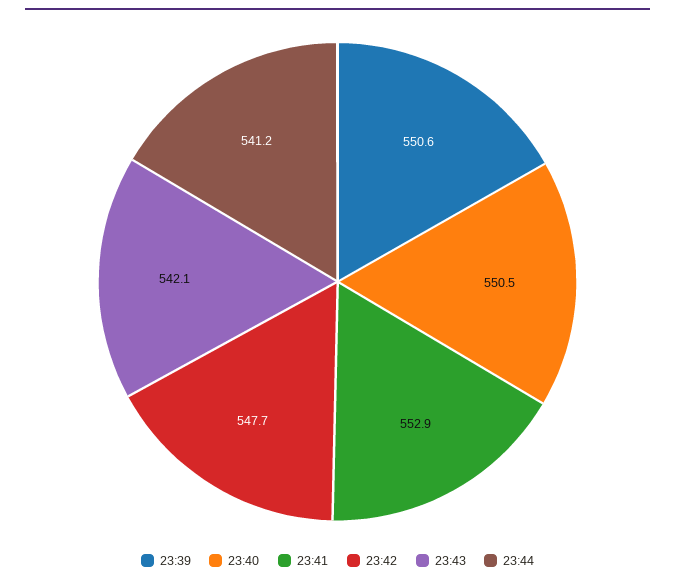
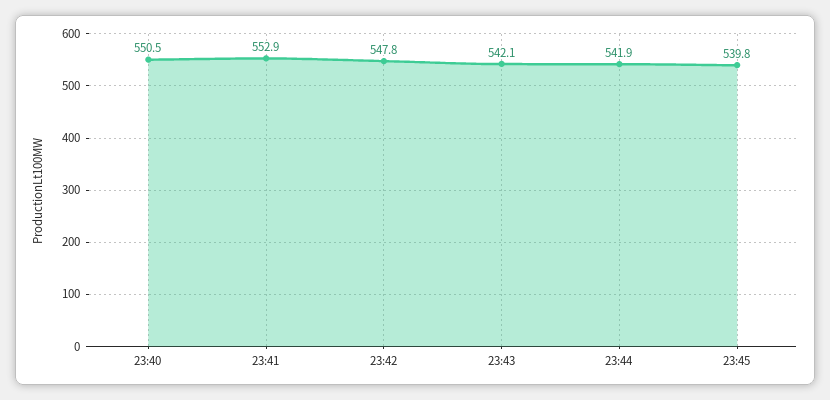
23:39: 550.6 -> none
23:42: 547.7 -> 547.8
23:44: 541.2 -> 541.9
23:45: none -> 539.8

